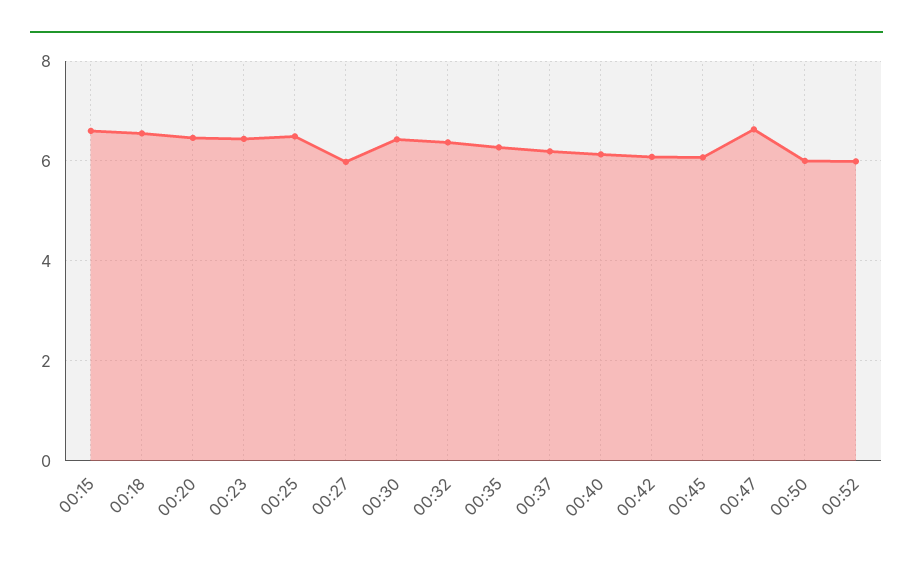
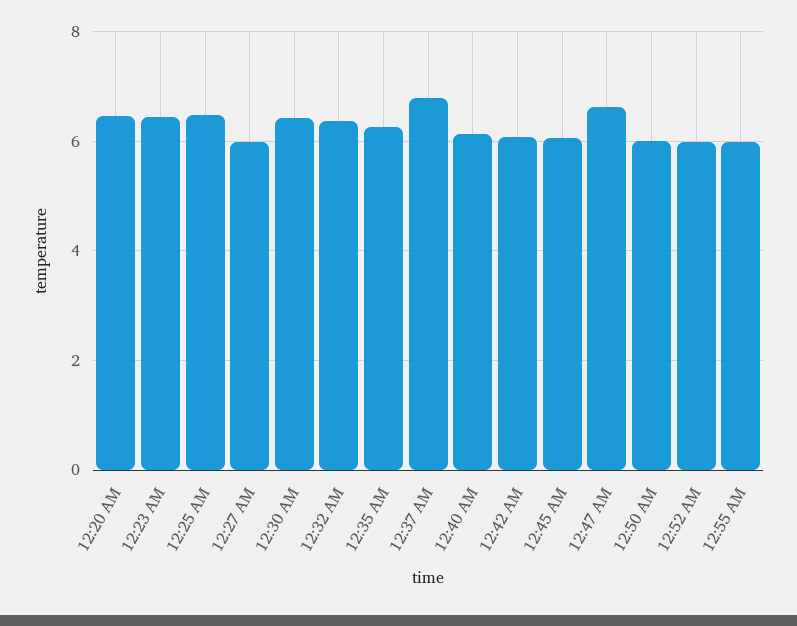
00:15: 6.6 -> none
00:18: 6.6 -> none
00:37: 6.2 -> 6.8
12:55 AM: none -> 6

